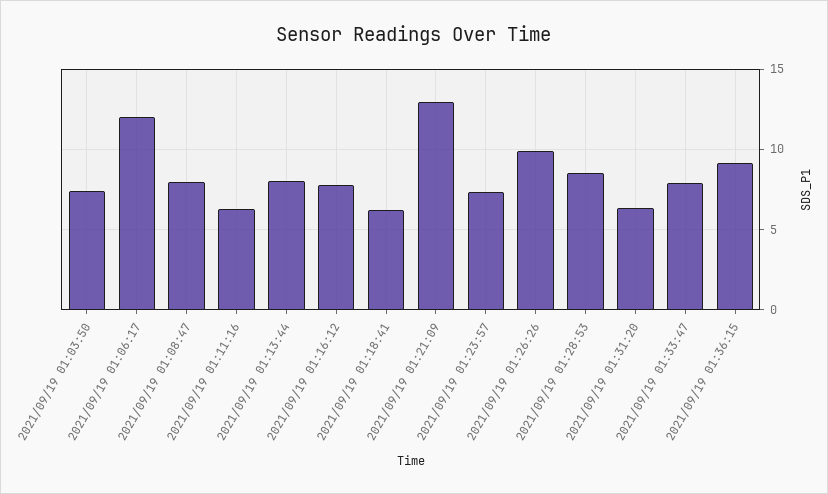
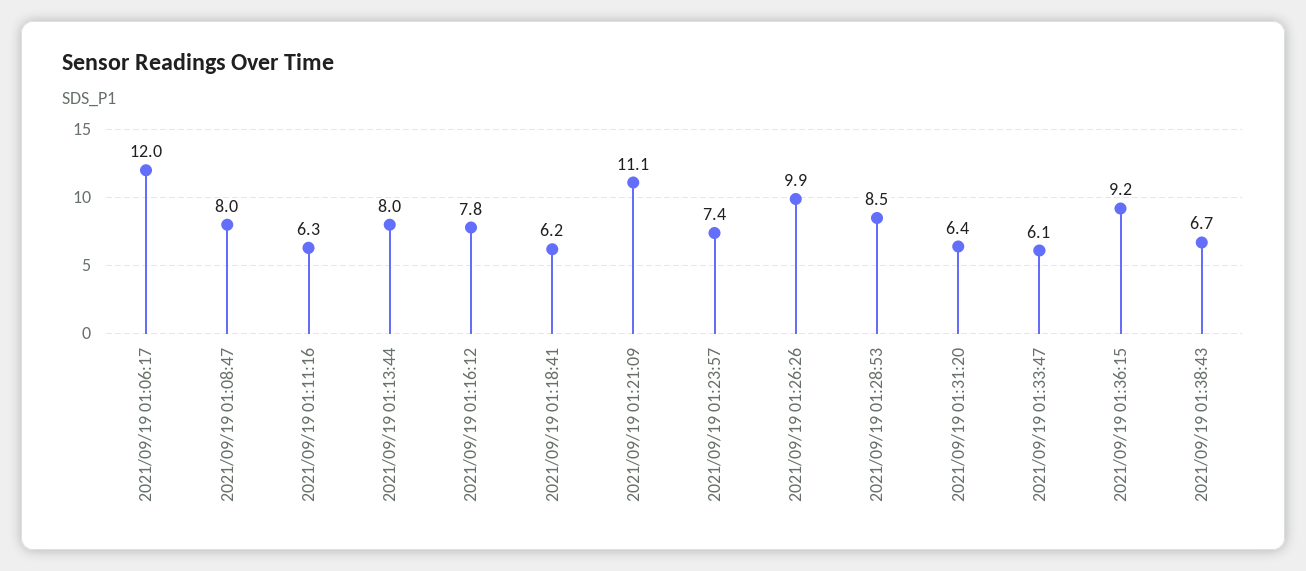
2021/09/19 01:03:50: 7.5 -> none
2021/09/19 01:21:09: 13 -> 11.1
2021/09/19 01:33:47: 8 -> 6.1
2021/09/19 01:38:43: none -> 6.7

